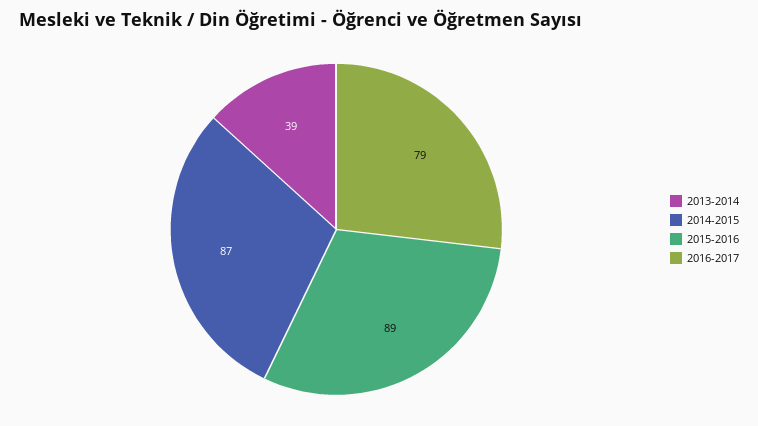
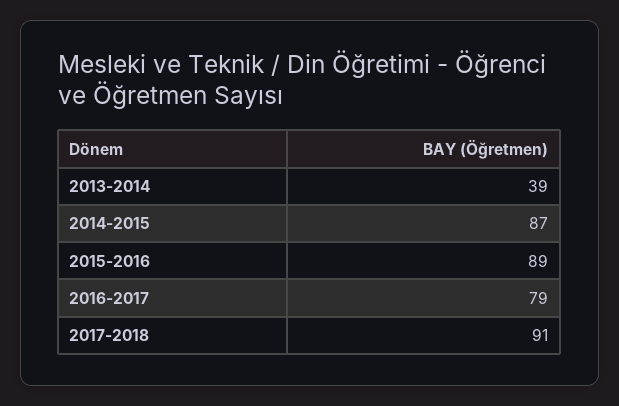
2017-2018: none -> 91

